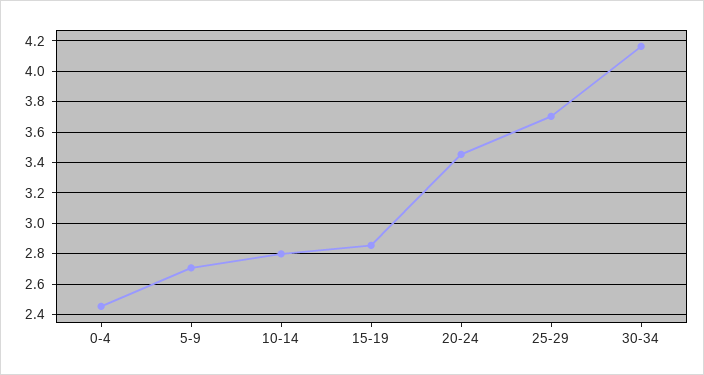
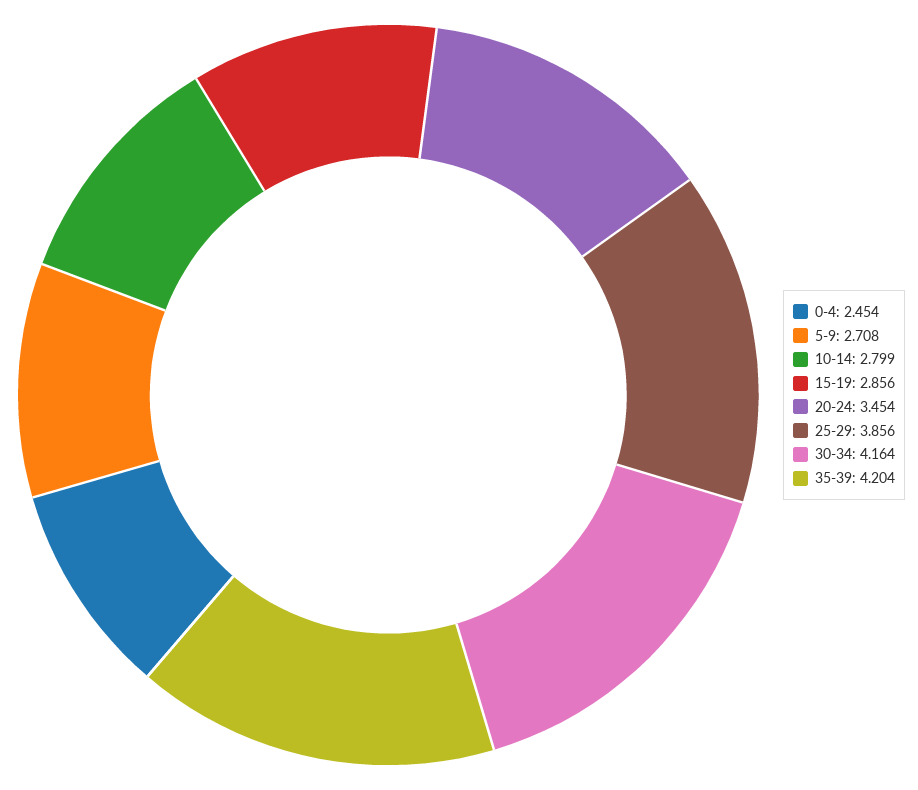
25-29: 3.7 -> 3.856
35-39: none -> 4.204

